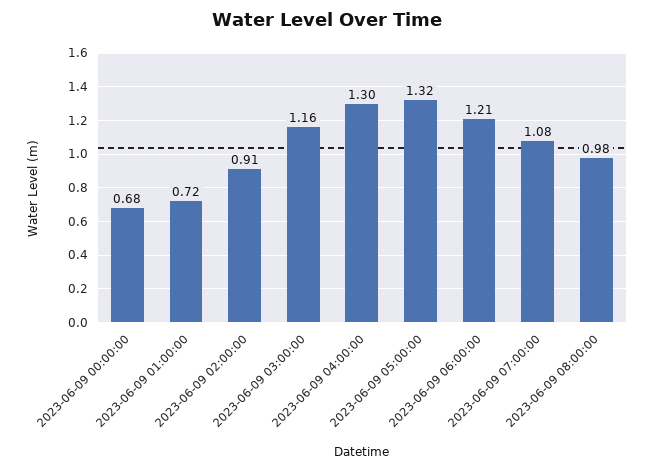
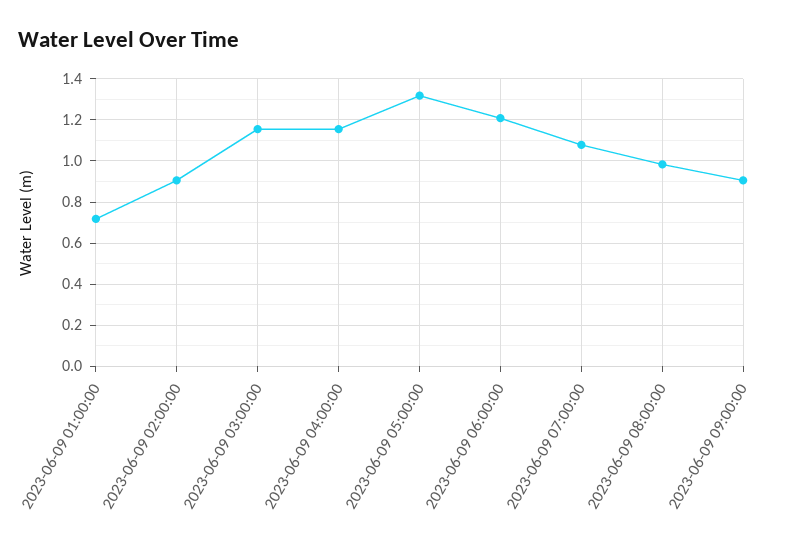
2023-06-09 00:00:00: 0.68 -> none
2023-06-09 04:00:00: 1.3 -> 1.15
2023-06-09 09:00:00: none -> 0.9

